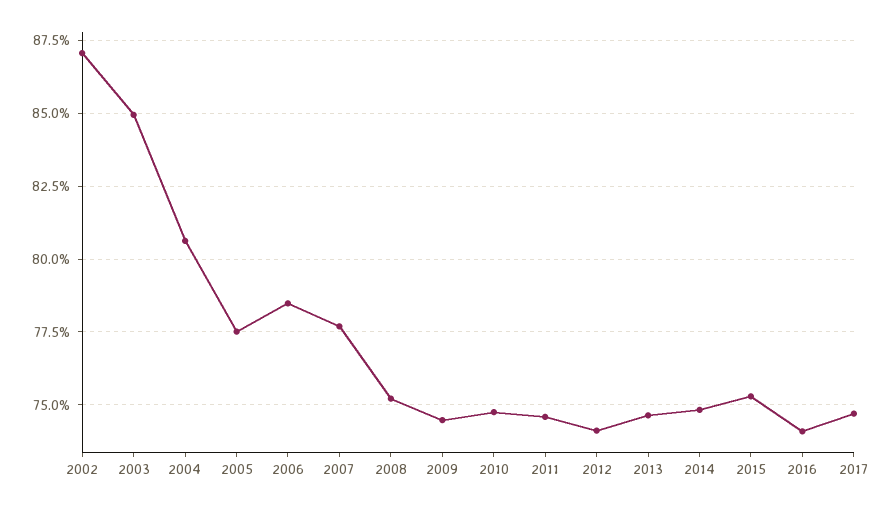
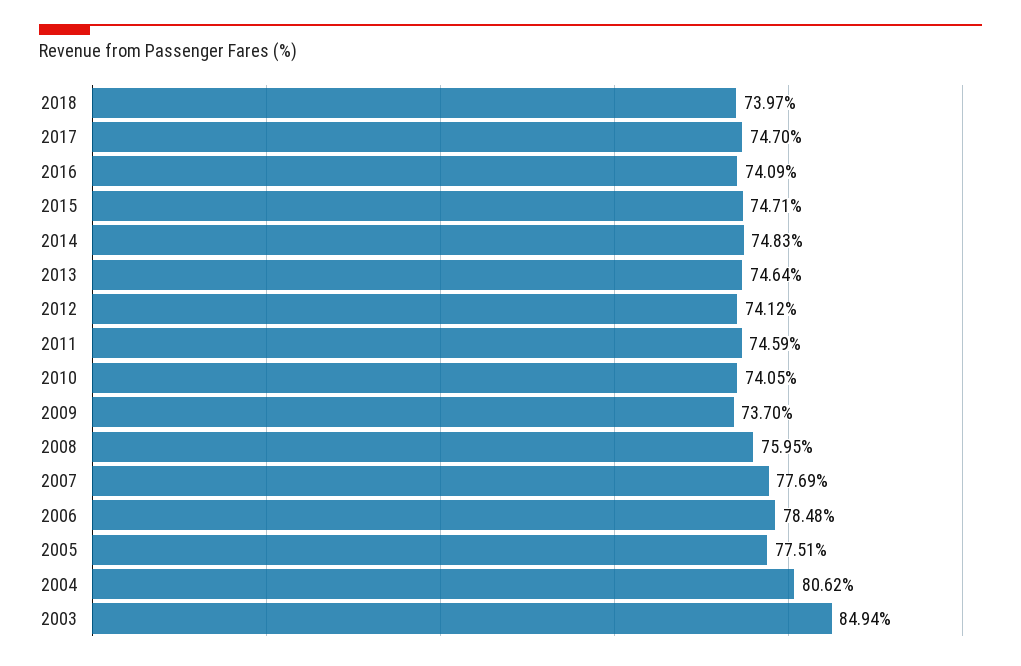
2002: 87 -> none
2008: 75.25 -> 75.95
2009: 74.5 -> 73.7
2010: 74.75 -> 74.05
2015: 75.25 -> 74.71
2018: none -> 73.97

